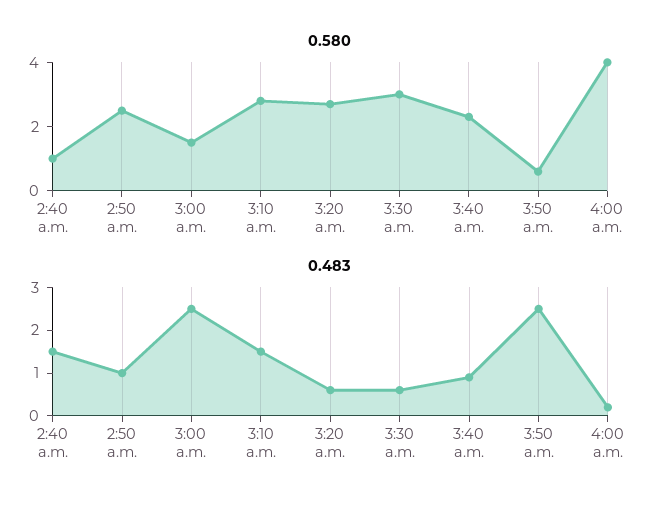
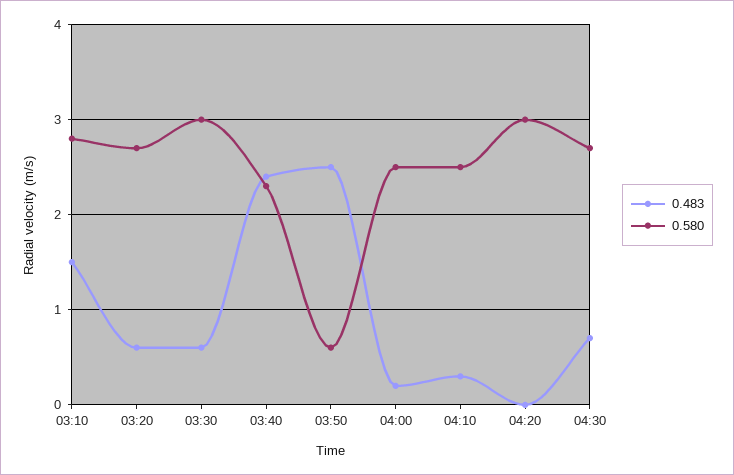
0.580, 2:40 a.m.: 1 -> none
0.580, 2:50 a.m.: 2.5 -> none
0.580, 3:00 a.m.: 1.5 -> none
0.580, 4:00 a.m.: 4 -> 2.5
0.483, 2:40 a.m.: 1.5 -> none
0.483, 2:50 a.m.: 1 -> none
0.483, 3:00 a.m.: 2.5 -> none
0.483, 3:40 a.m.: 1 -> 2.4
0.483, 04:10: none -> 0.3
0.580, 04:10: none -> 2.5
0.483, 04:20: none -> 0
0.580, 04:20: none -> 3
0.483, 04:30: none -> 0.7
0.580, 04:30: none -> 2.7

